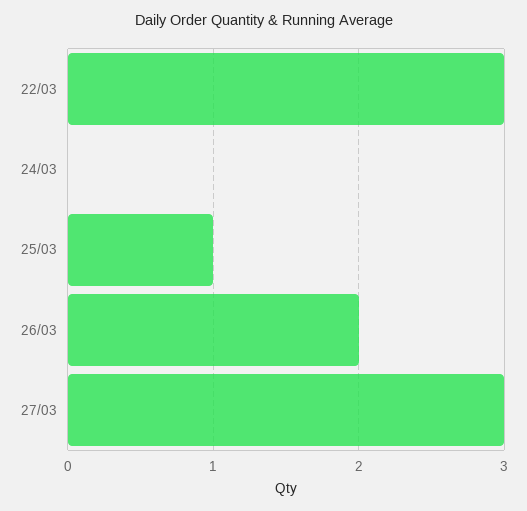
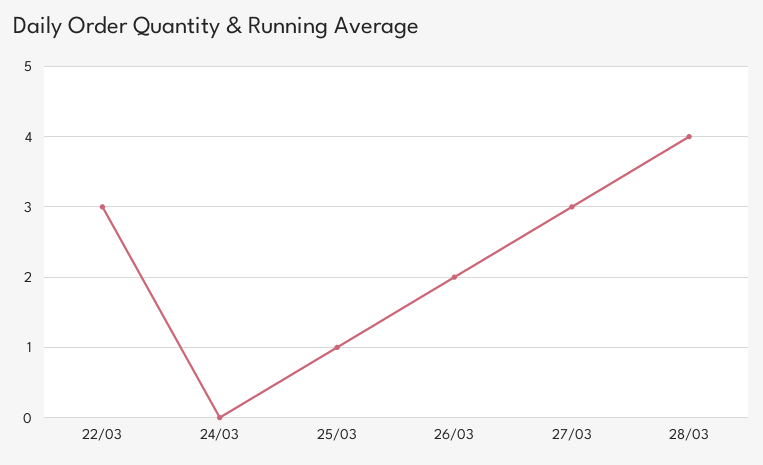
28/03: none -> 4

